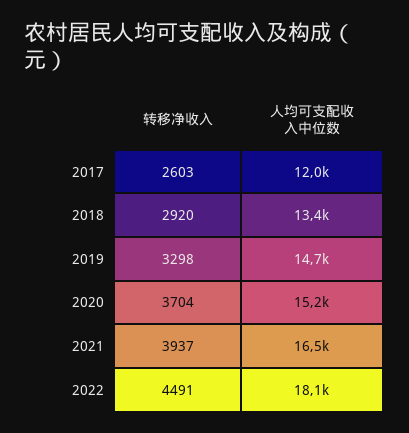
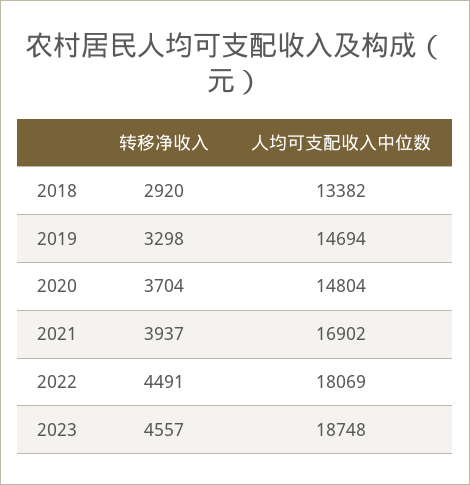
转移净收入, 2017: 2603 -> none
人均可支配收入中位数, 2017: 12000 -> none
人均可支配收入中位数, 2020: 15200 -> 14804
人均可支配收入中位数, 2021: 16500 -> 16902
转移净收入, 2023: none -> 4557
人均可支配收入中位数, 2023: none -> 18748

